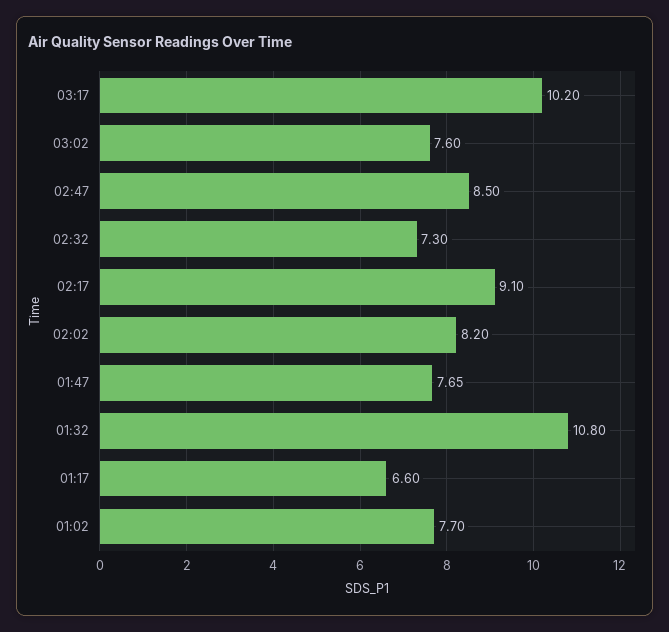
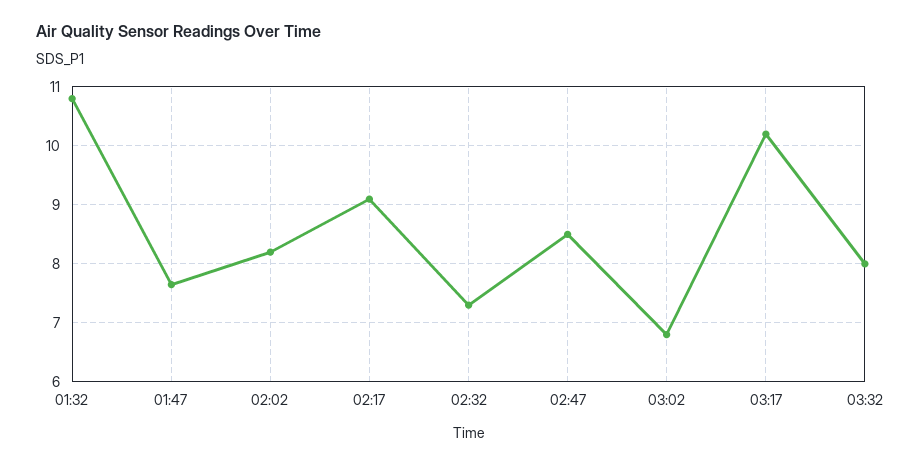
03:02: 7.6 -> 6.8
01:17: 6.6 -> none
01:02: 7.7 -> none
03:32: none -> 8

